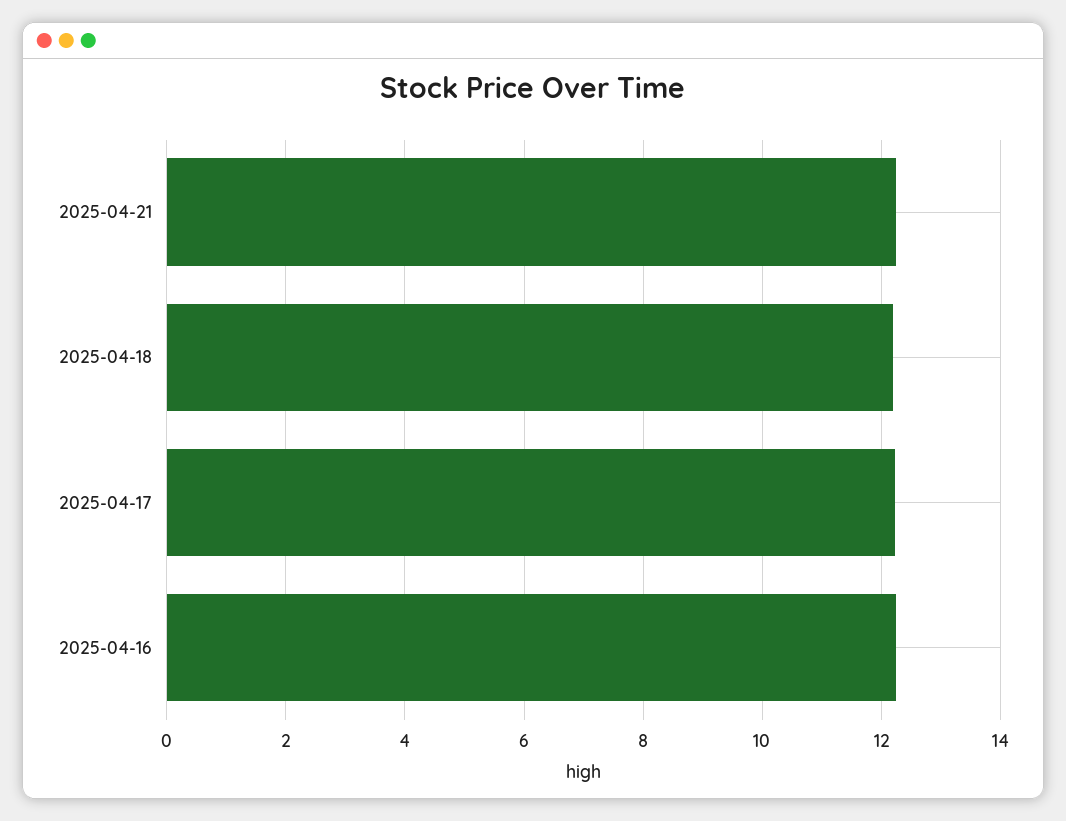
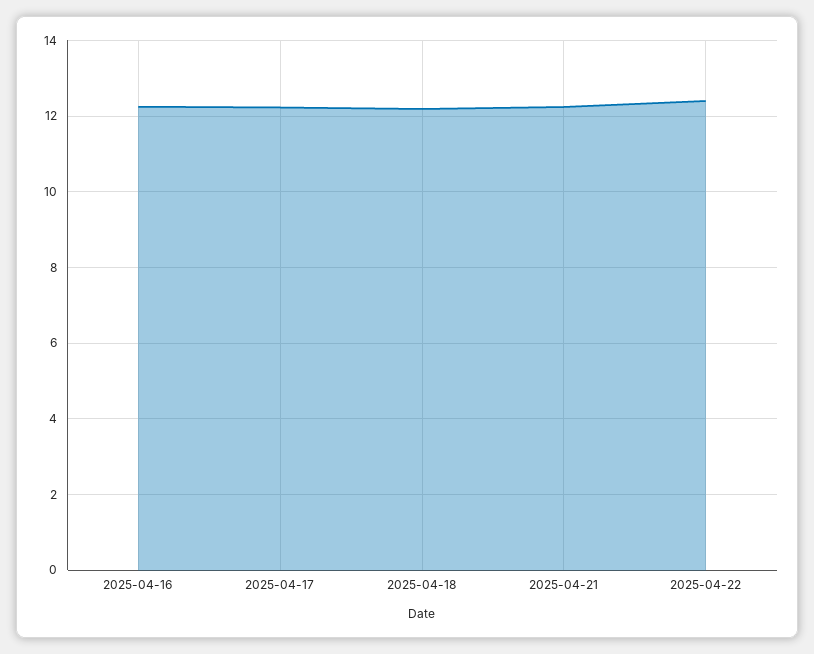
2025-04-22: none -> 12.4

